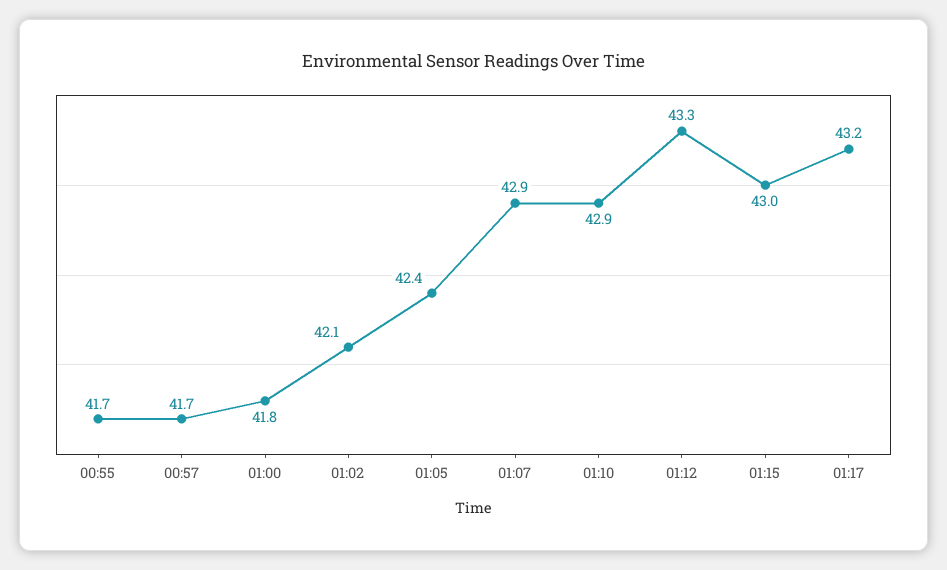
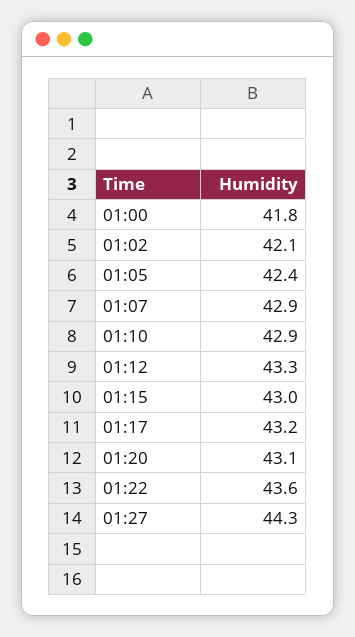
00:55: 41.7 -> none
00:57: 41.7 -> none
01:20: none -> 43.1
01:22: none -> 43.6
01:27: none -> 44.3

